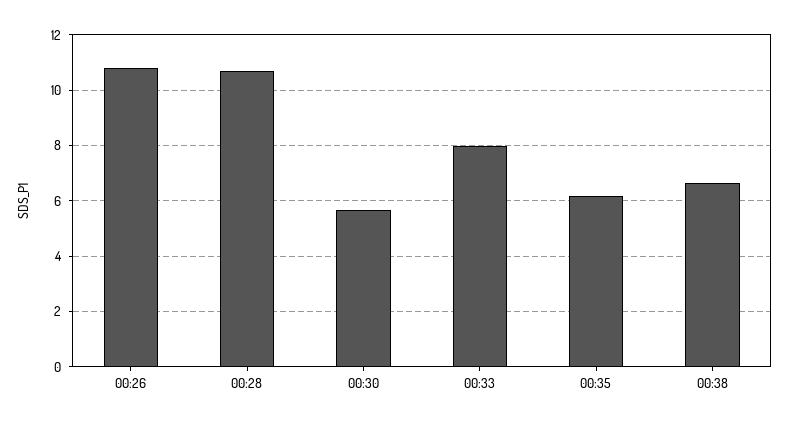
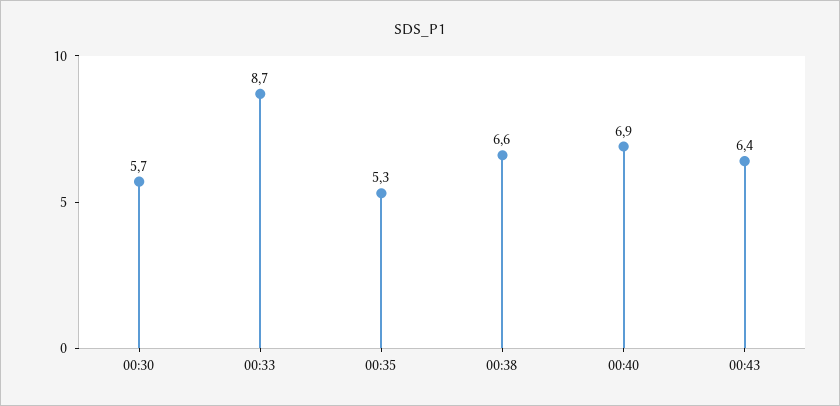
00:26: 10.75 -> none
00:28: 10.75 -> none
00:33: 8 -> 8.7
00:35: 6.25 -> 5.3
00:40: none -> 6.9
00:43: none -> 6.4

